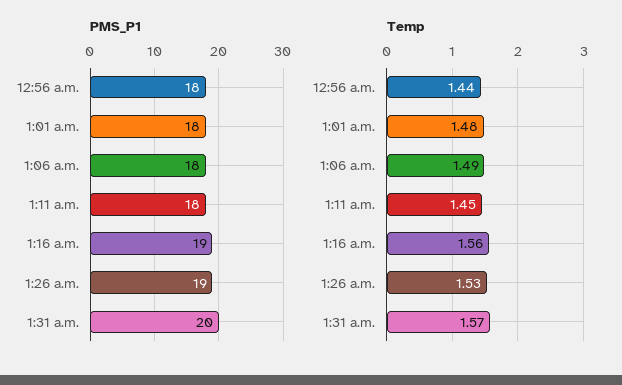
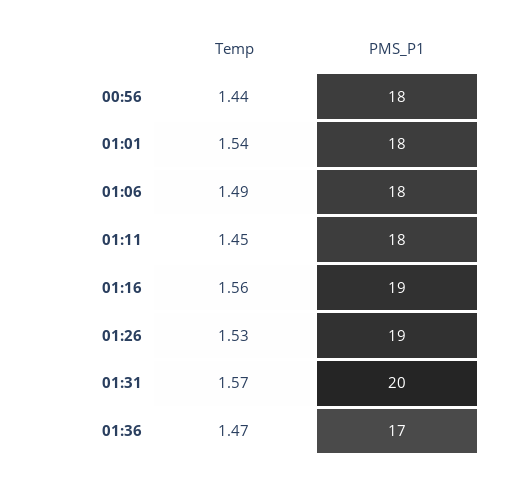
Temp, 1:01 a.m.: 1.48 -> 1.54
Temp, 01:36: none -> 1.47
PMS_P1, 01:36: none -> 17

